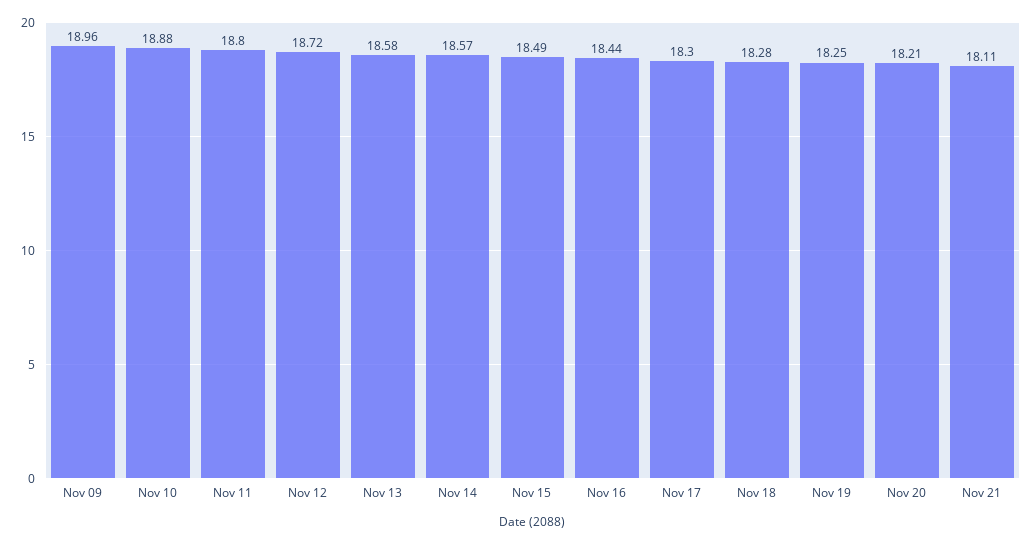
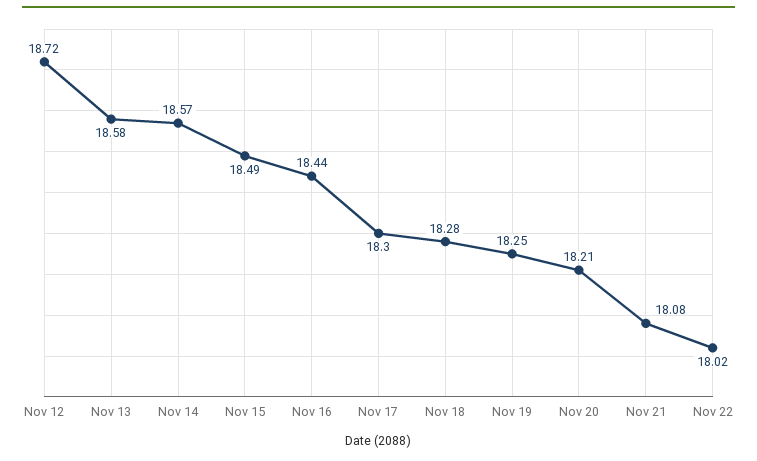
Nov 09: 18.96 -> none
Nov 10: 18.88 -> none
Nov 11: 18.8 -> none
Nov 21: 18.11 -> 18.08
Nov 22: none -> 18.02

